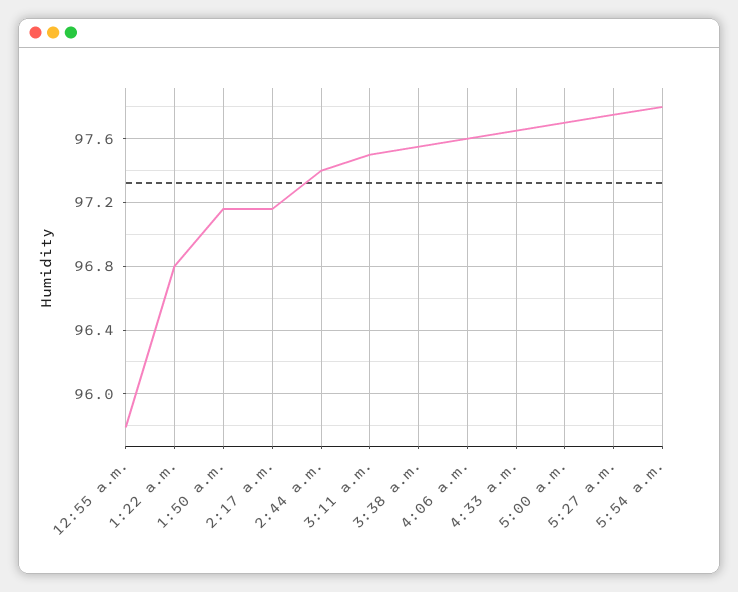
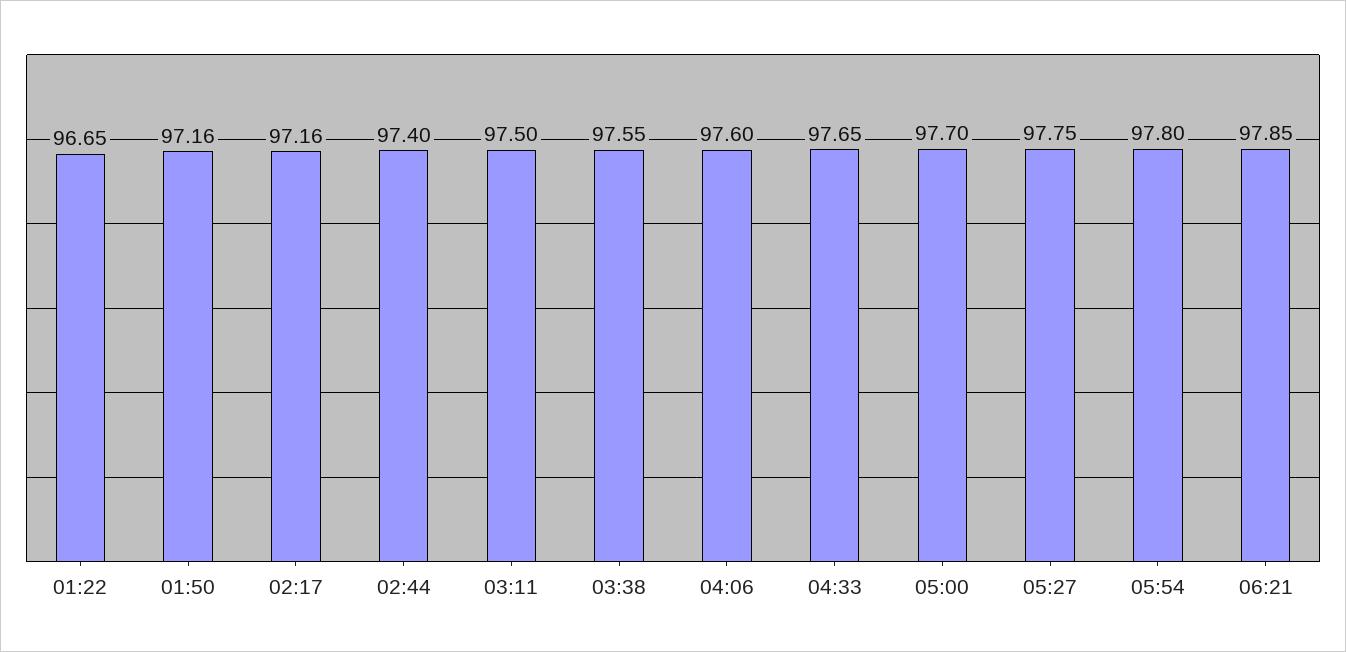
12:55 a.m.: 95.8 -> none
1:22 a.m.: 96.8 -> 96.65
06:21: none -> 97.85

